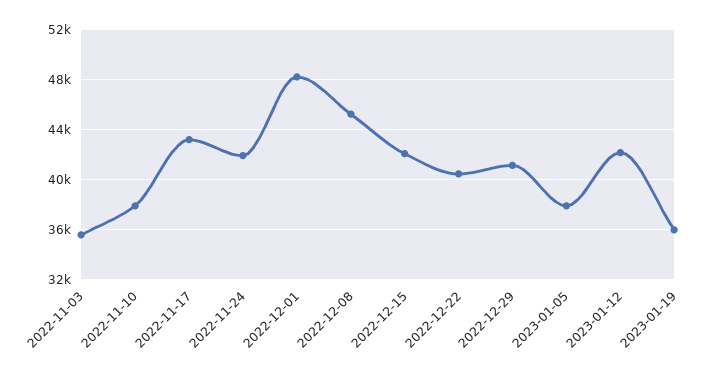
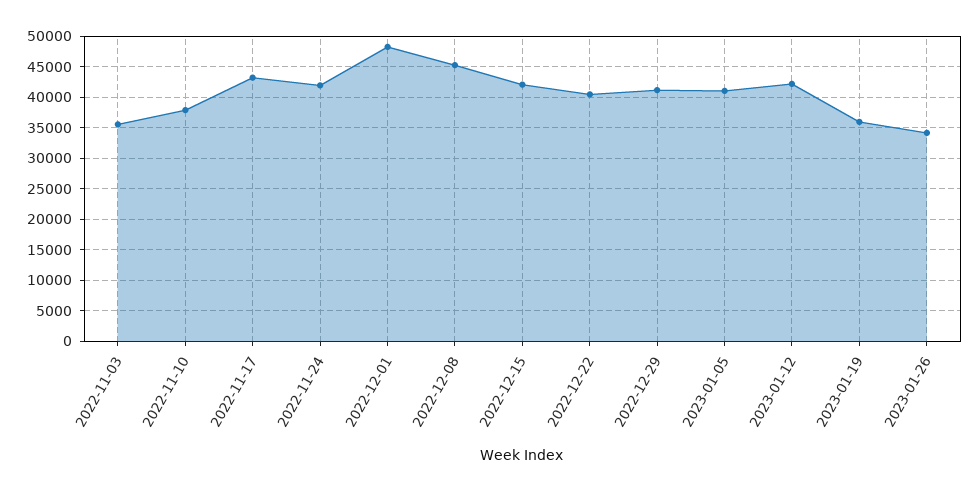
2023-01-05: 38000 -> 41000
2023-01-26: none -> 34000

